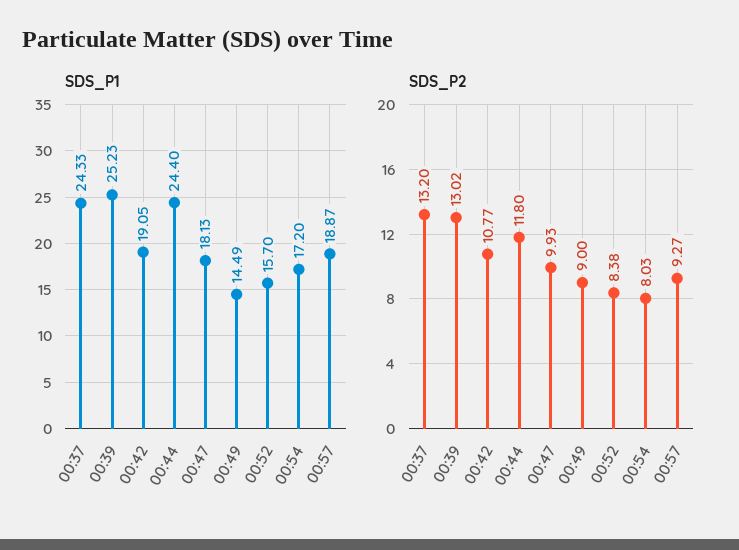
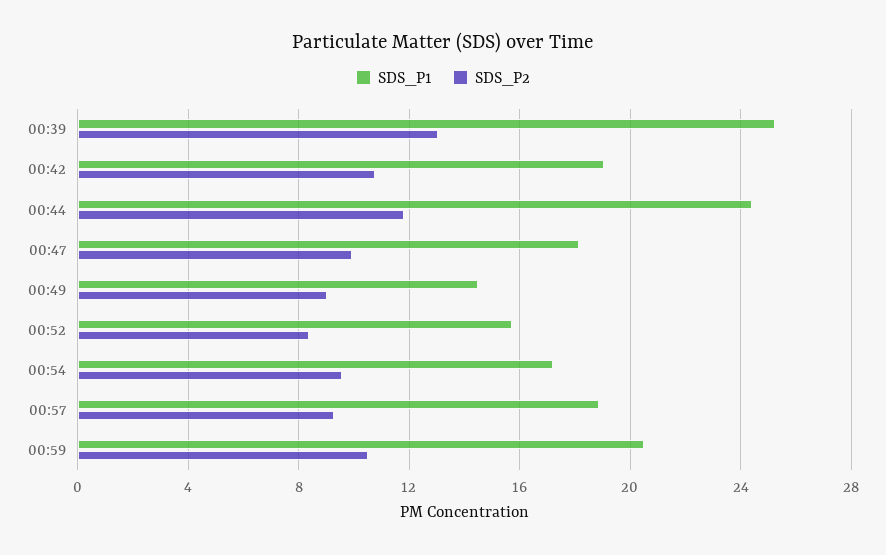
SDS_P1, 00:37: 24.33 -> none
SDS_P2, 00:37: 13.2 -> none
SDS_P2, 00:54: 8.03 -> 9.5
SDS_P1, 00:59: none -> 20.5
SDS_P2, 00:59: none -> 10.5

